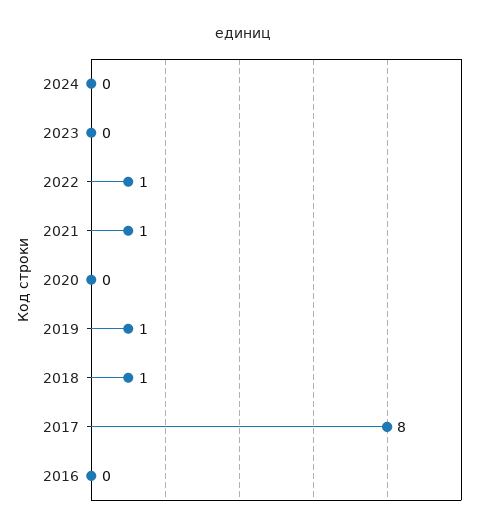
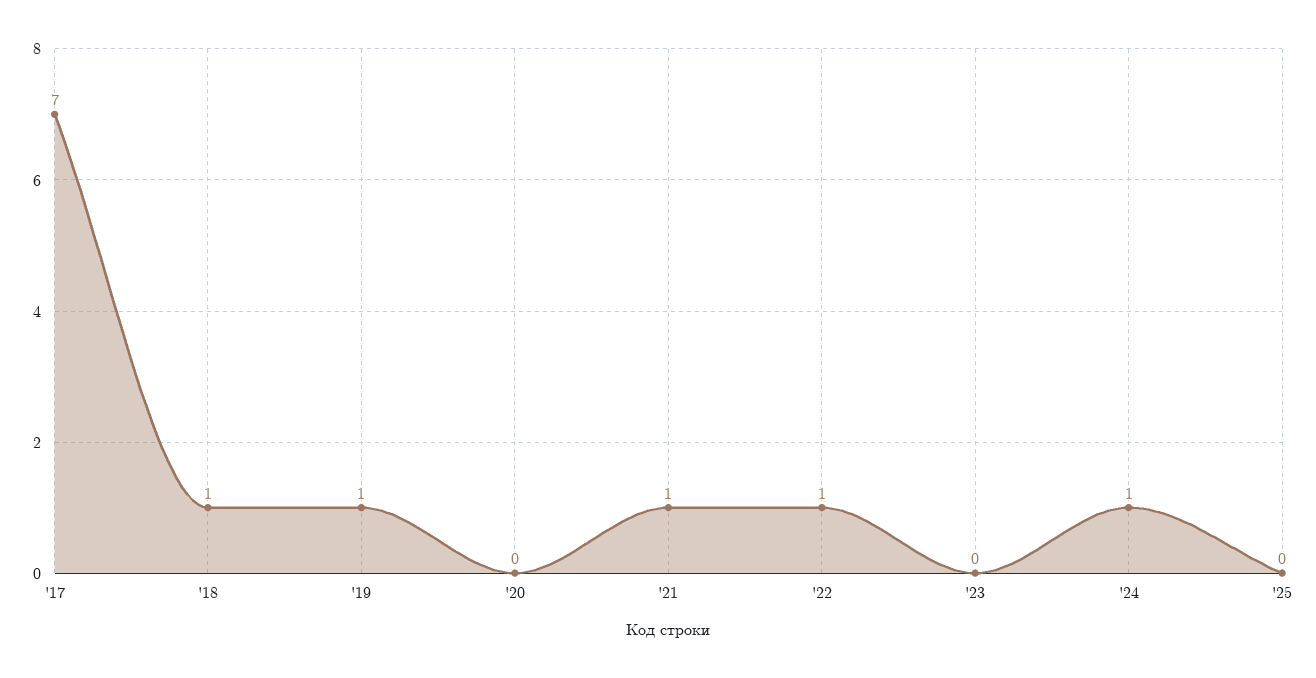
2024: 0 -> 1
2017: 8 -> 7
2016: 0 -> none
'25: none -> 0

